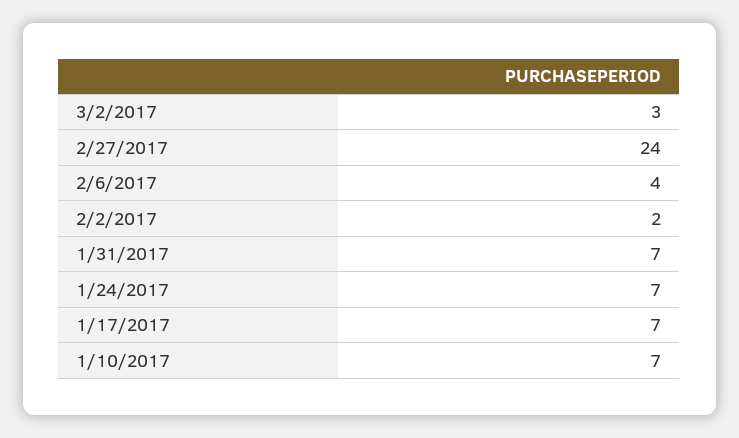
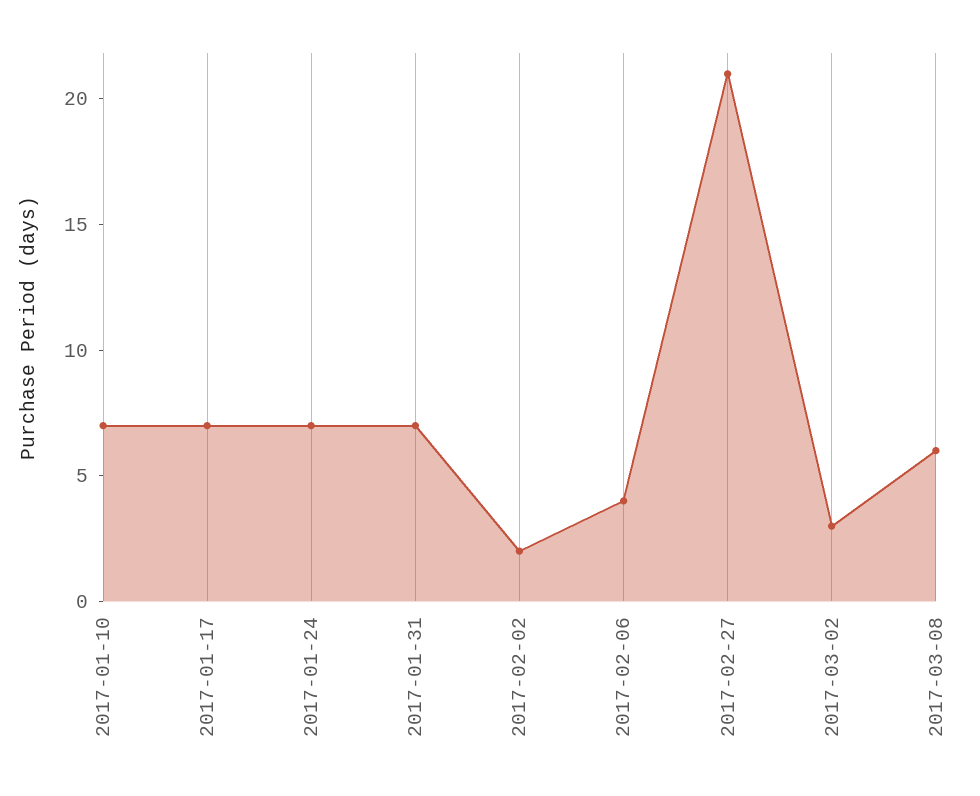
2/27/2017: 24 -> 21
2017-03-08: none -> 6

